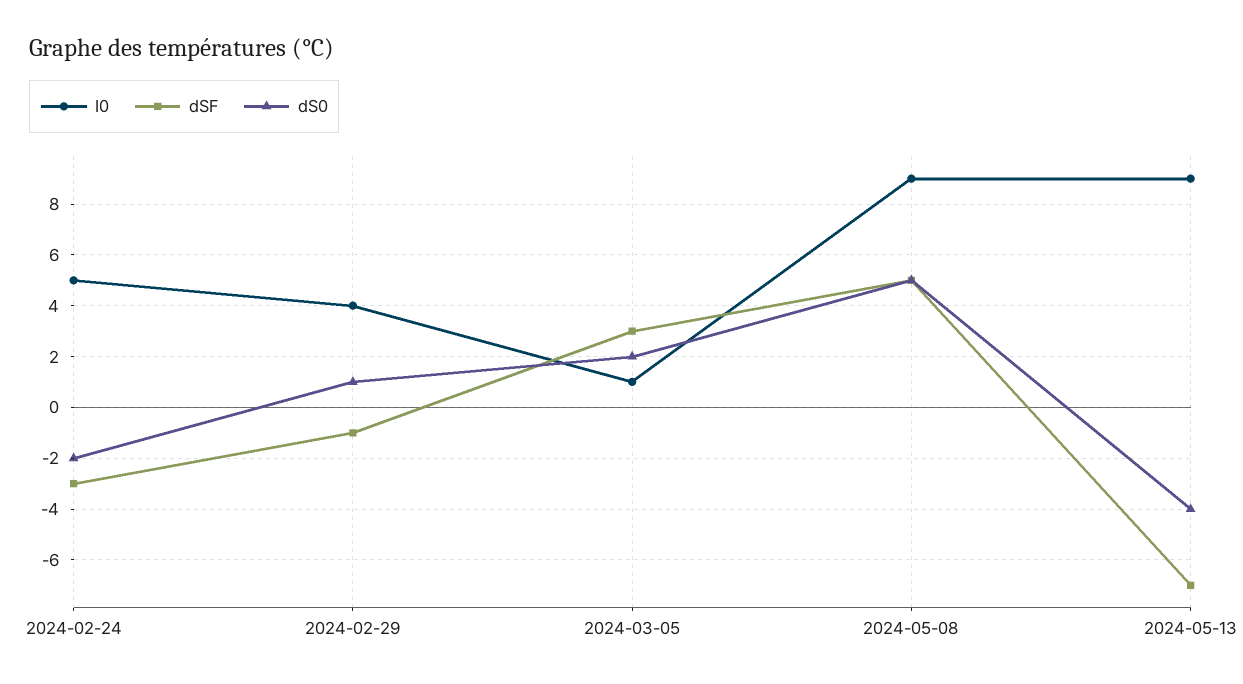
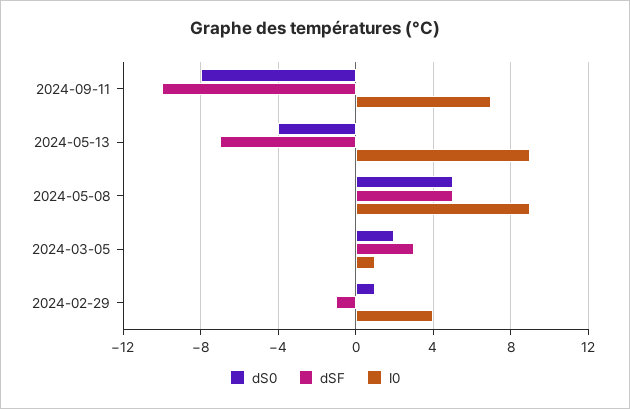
I0, 2024-02-24: 5 -> none
dSF, 2024-02-24: -3 -> none
dS0, 2024-02-24: -2 -> none
dS0, 2024-09-11: none -> -8
dSF, 2024-09-11: none -> -10
I0, 2024-09-11: none -> 7

